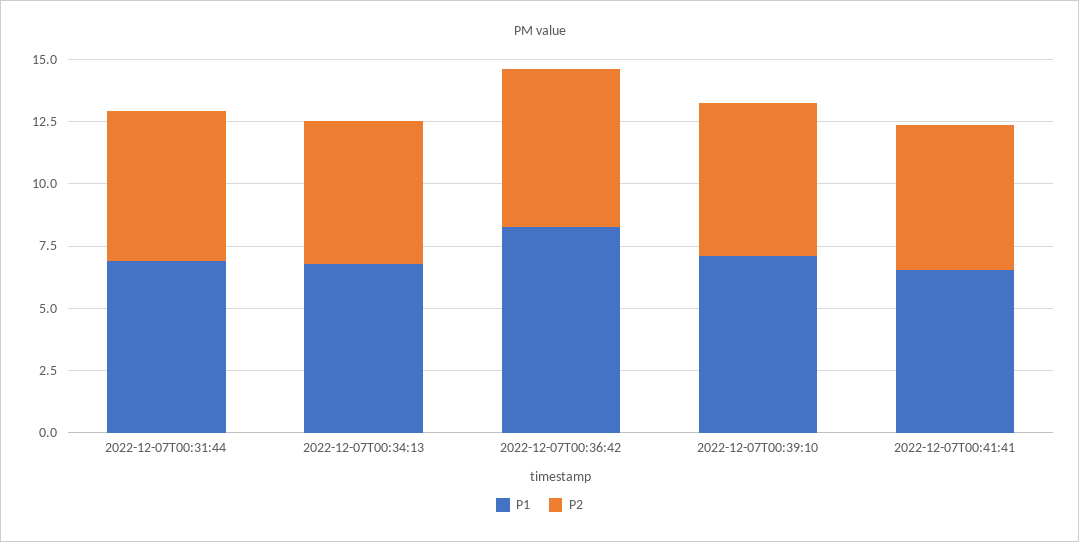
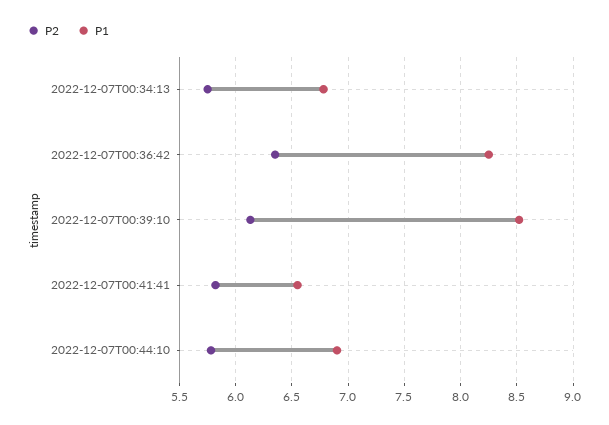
P1, 2022-12-07T00:31:44: 7 -> none
P2, 2022-12-07T00:31:44: 6 -> none
P1, 2022-12-07T00:39:10: 7 -> 8.5
P2, 2022-12-07T00:44:10: none -> 5.8
P1, 2022-12-07T00:44:10: none -> 6.9

